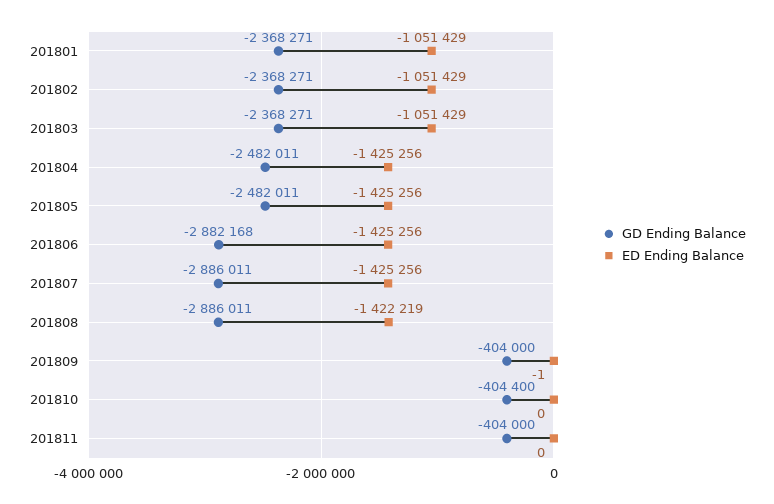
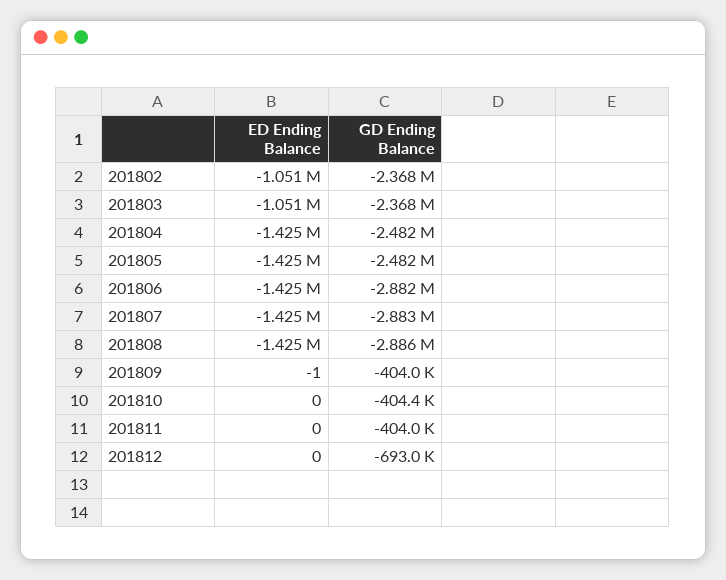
GD Ending Balance, 201801: -2368271 -> none
ED Ending Balance, 201801: -1051429 -> none
GD Ending Balance, 201807: -2886011 -> -2883000
ED Ending Balance, 201808: -1422219 -> -1425000
ED Ending Balance, 201812: none -> 0
GD Ending Balance, 201812: none -> -693000

